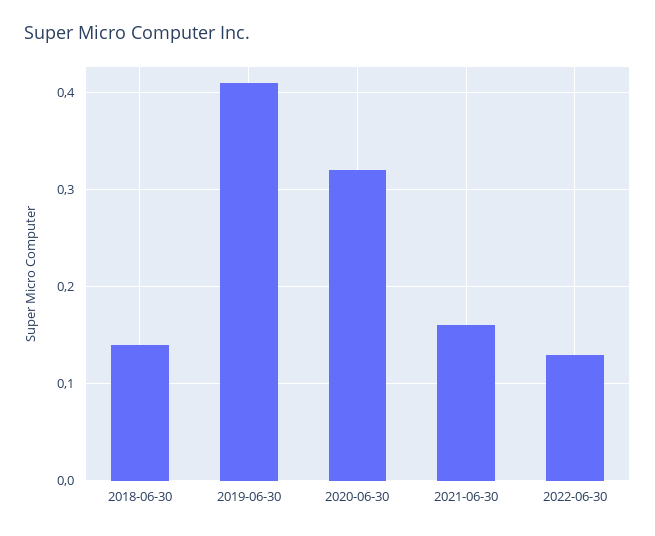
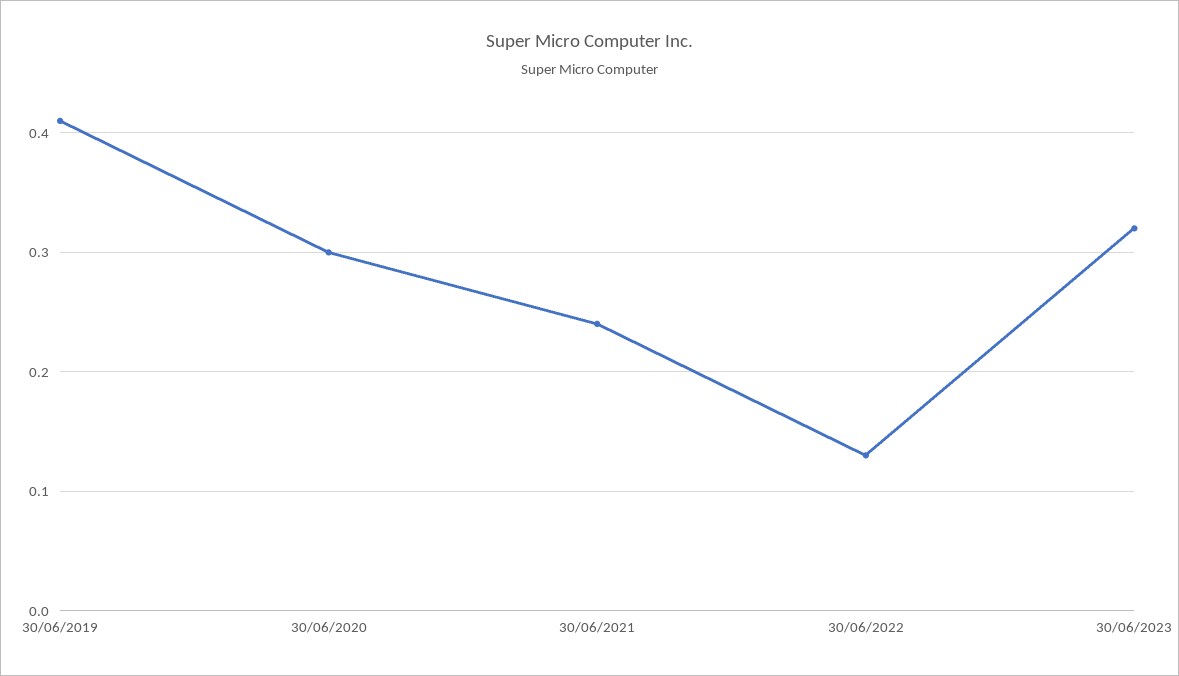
2018-06-30: 0.14 -> none
2020-06-30: 0.32 -> 0.3
2021-06-30: 0.16 -> 0.24
30/06/2023: none -> 0.32

